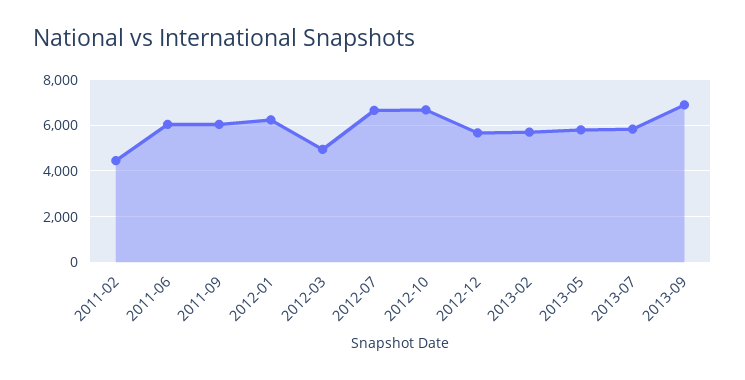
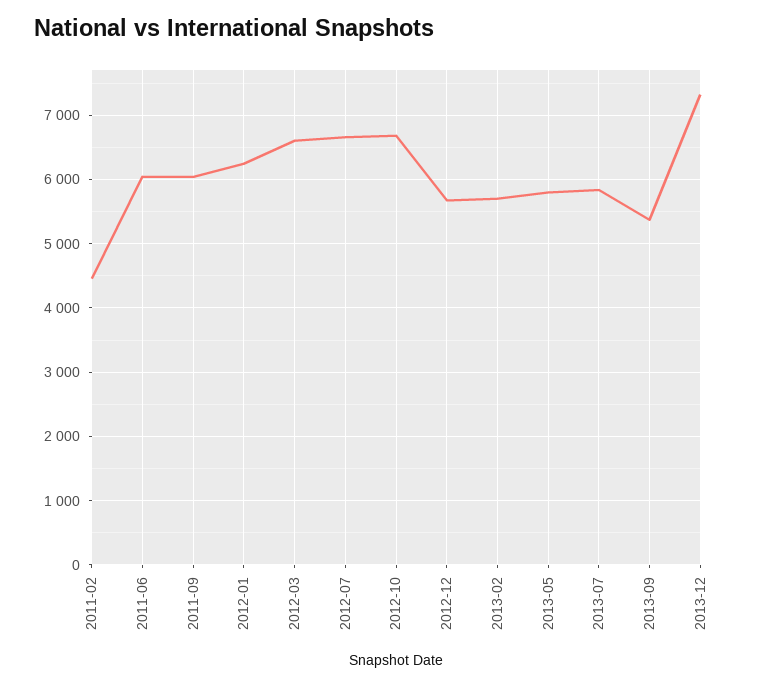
2012-03: 5000 -> 6600
2013-09: 7000 -> 5400
2013-12: none -> 7300

